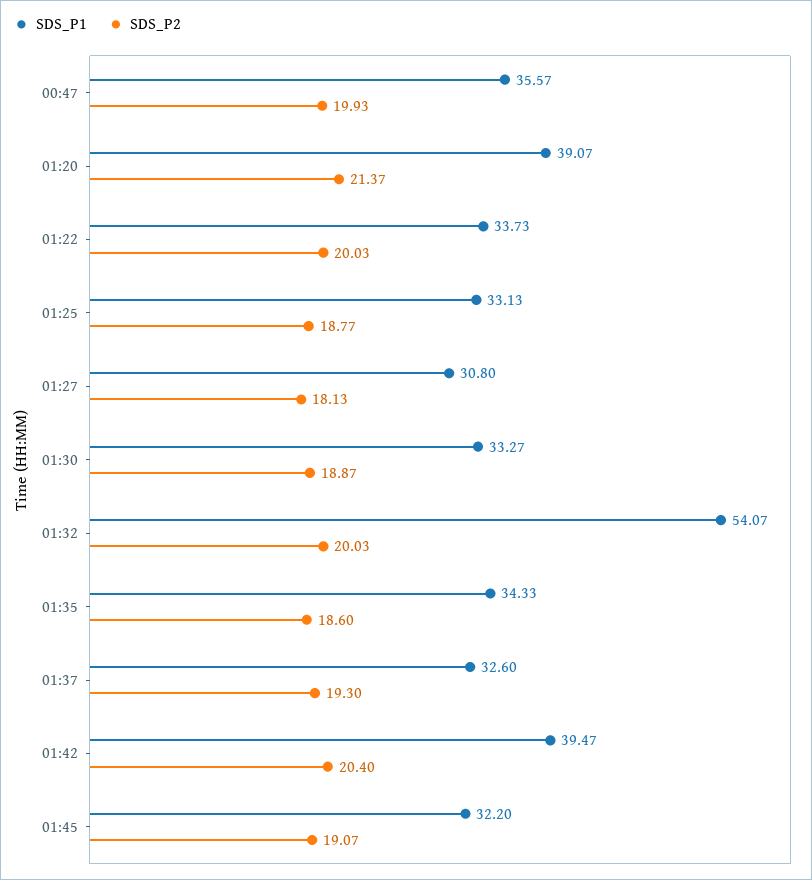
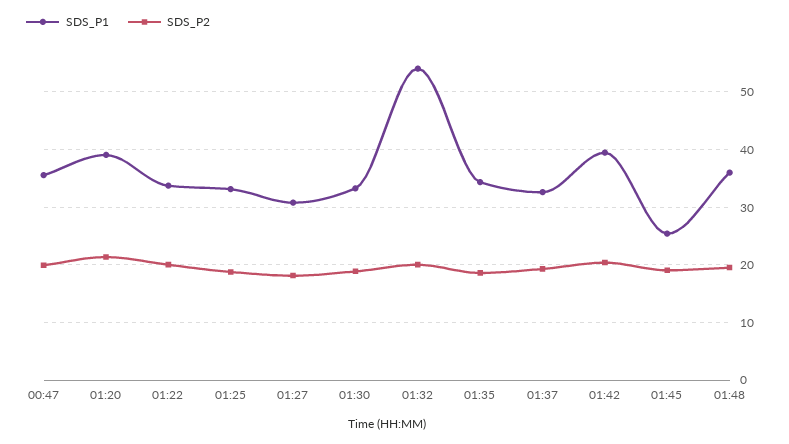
SDS_P1, 01:45: 32.2 -> 26
SDS_P1, 01:48: none -> 36
SDS_P2, 01:48: none -> 20

